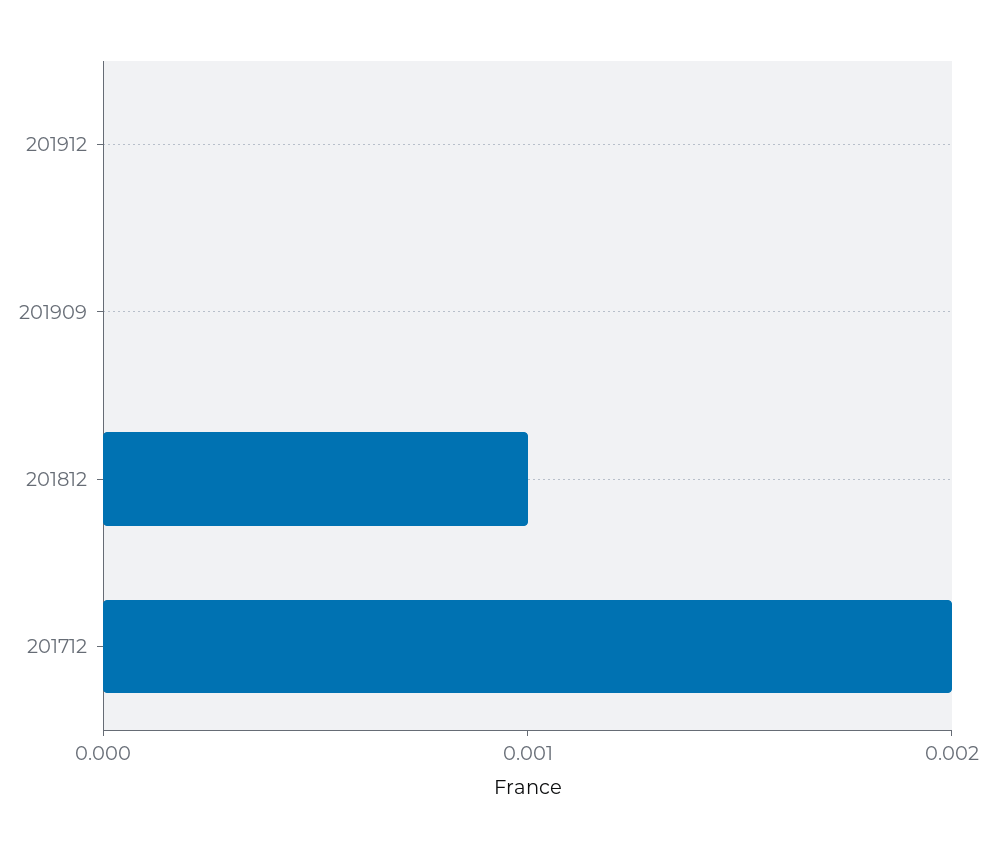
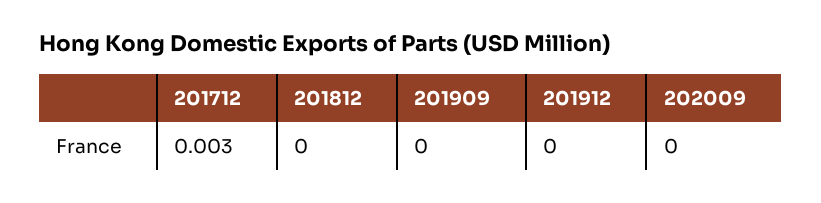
201812: 0.001 -> 0
201712: 0.002 -> 0.003
202009: none -> 0

